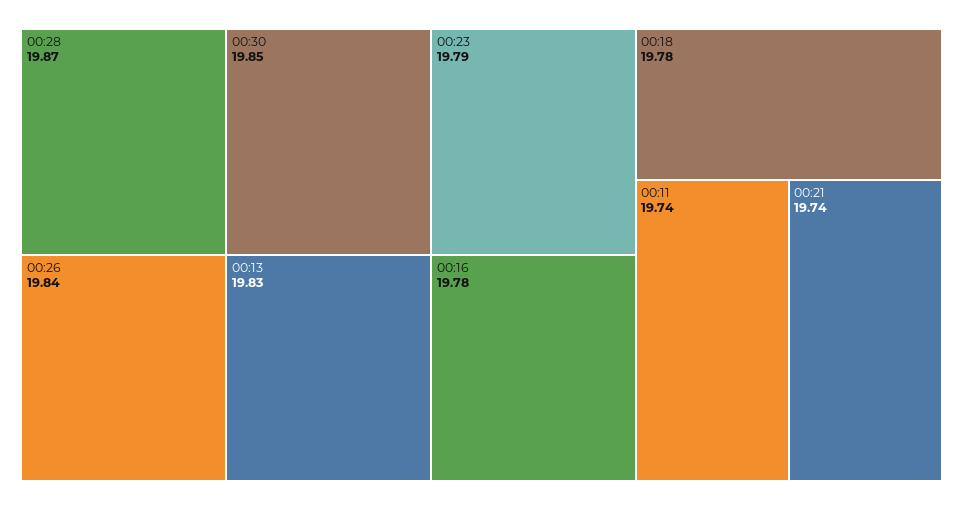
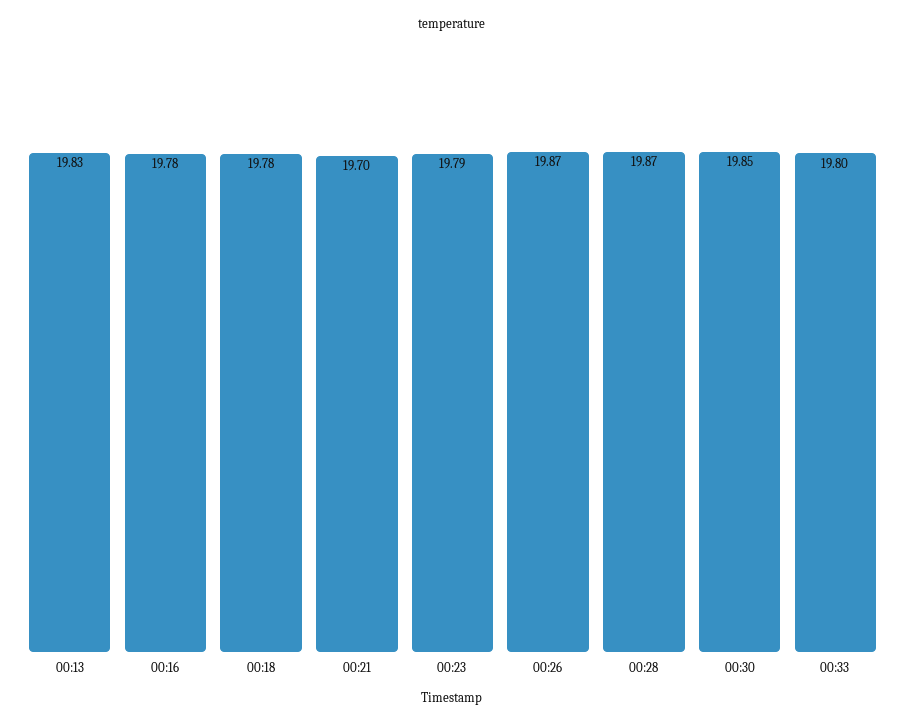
00:26: 19.84 -> 19.87
00:11: 19.74 -> none
00:21: 19.74 -> 19.7
00:33: none -> 19.8

